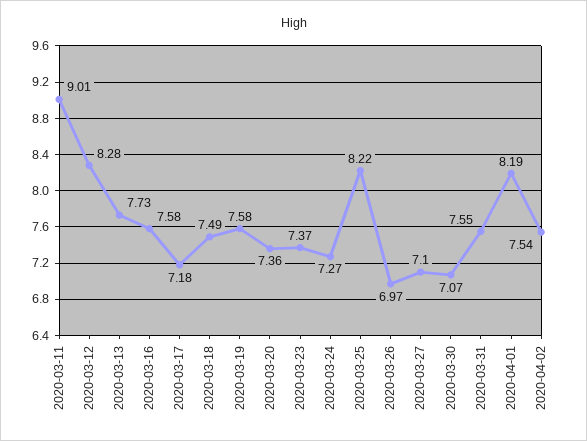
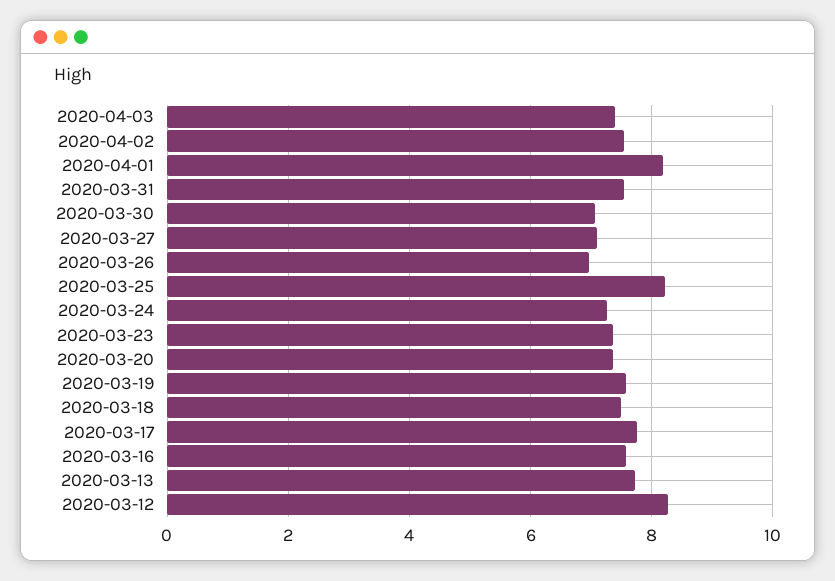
2020-03-11: 9.01 -> none
2020-03-17: 7.18 -> 7.8
2020-04-03: none -> 7.4

